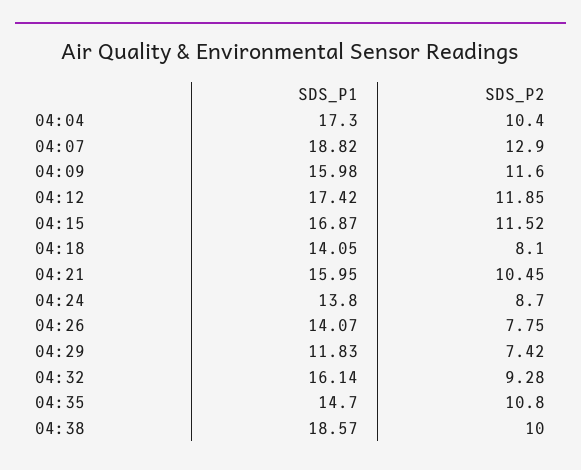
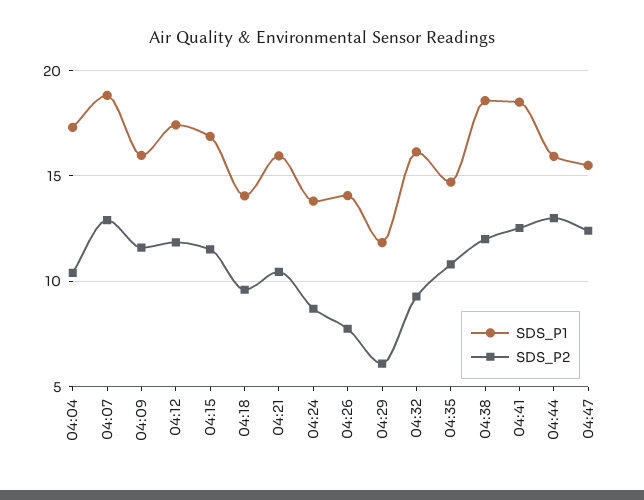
SDS_P2, 04:18: 8.1 -> 9.5
SDS_P2, 04:29: 7.42 -> 6
SDS_P2, 04:38: 10 -> 12
SDS_P1, 04:41: none -> 18.5
SDS_P2, 04:41: none -> 12.5
SDS_P1, 04:44: none -> 16
SDS_P2, 04:44: none -> 13
SDS_P1, 04:47: none -> 15.5
SDS_P2, 04:47: none -> 12.5

